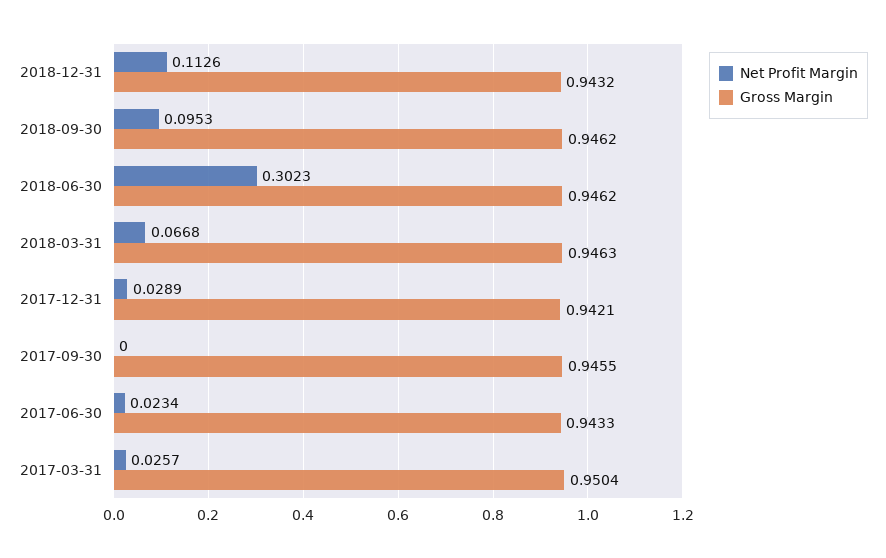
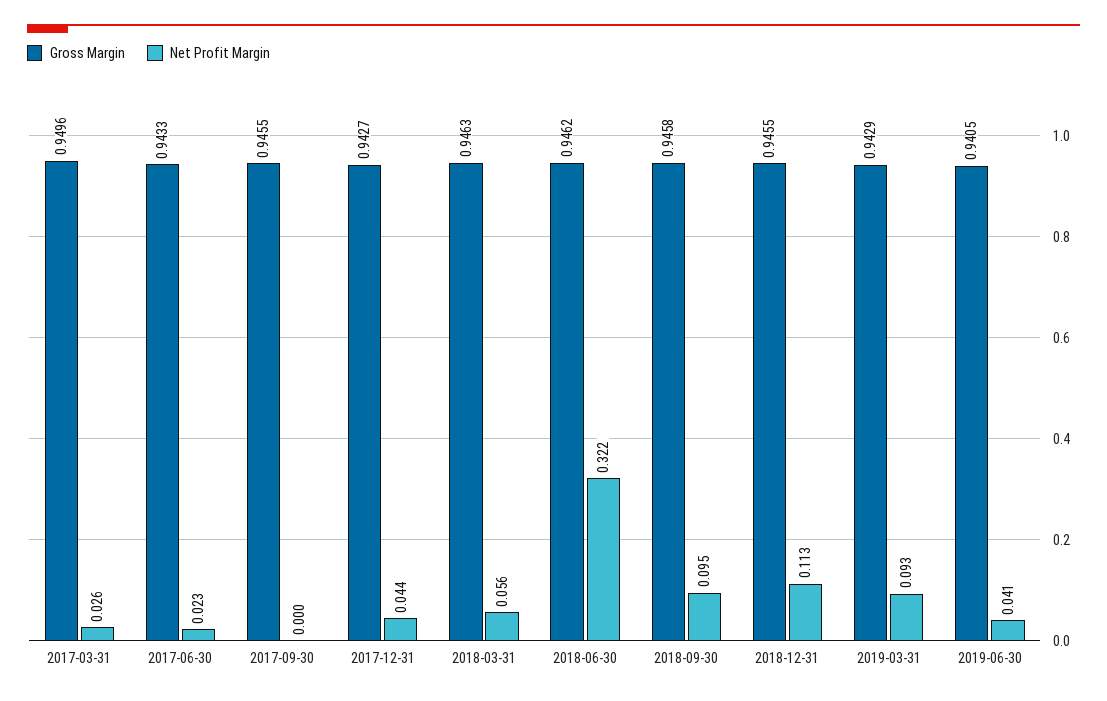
Gross Margin, 2018-12-31: 0.9432 -> 0.9455
Gross Margin, 2018-09-30: 0.9462 -> 0.9458
Net Profit Margin, 2018-06-30: 0.3023 -> 0.322
Net Profit Margin, 2018-03-31: 0.0668 -> 0.056
Net Profit Margin, 2017-12-31: 0.0289 -> 0.044
Gross Margin, 2017-12-31: 0.9421 -> 0.9427
Gross Margin, 2017-03-31: 0.9504 -> 0.9496
Gross Margin, 2019-03-31: none -> 0.9429
Net Profit Margin, 2019-03-31: none -> 0.093
Gross Margin, 2019-06-30: none -> 0.9405
Net Profit Margin, 2019-06-30: none -> 0.041

